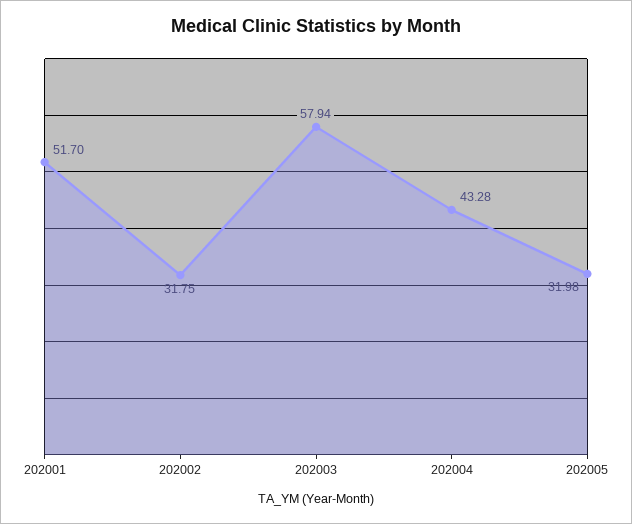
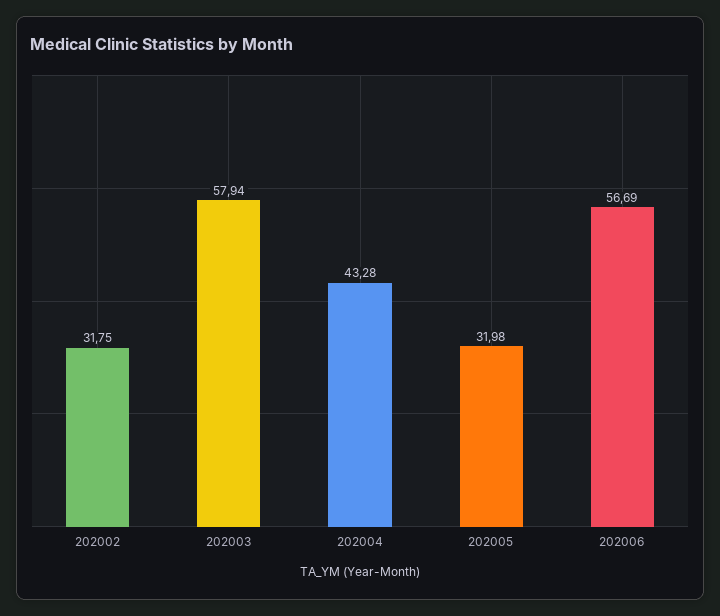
202001: 51.7 -> none
202006: none -> 56.69

